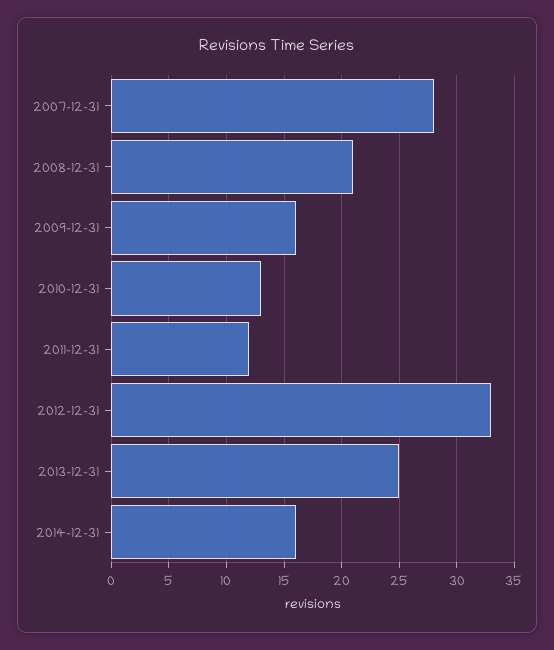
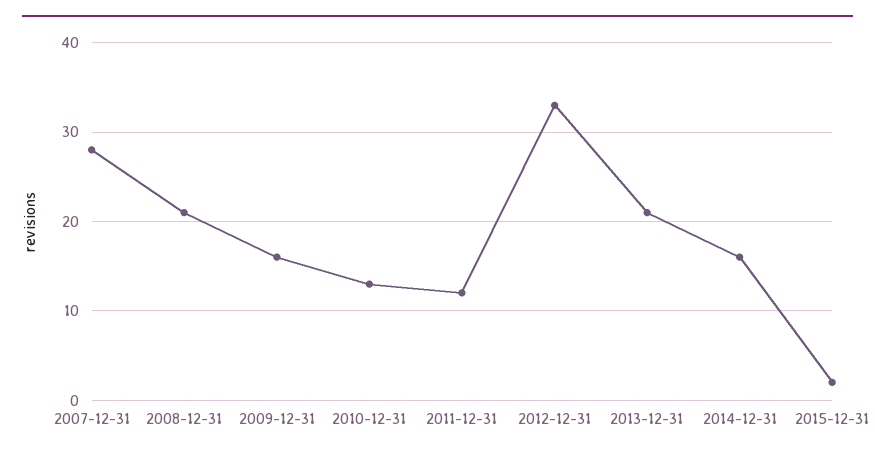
2013-12-31: 25 -> 21
2015-12-31: none -> 2

